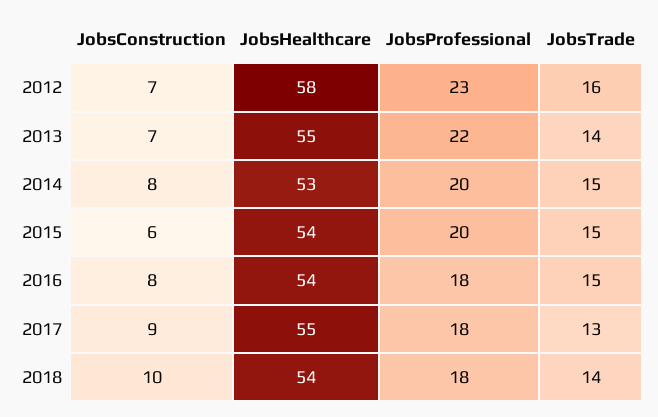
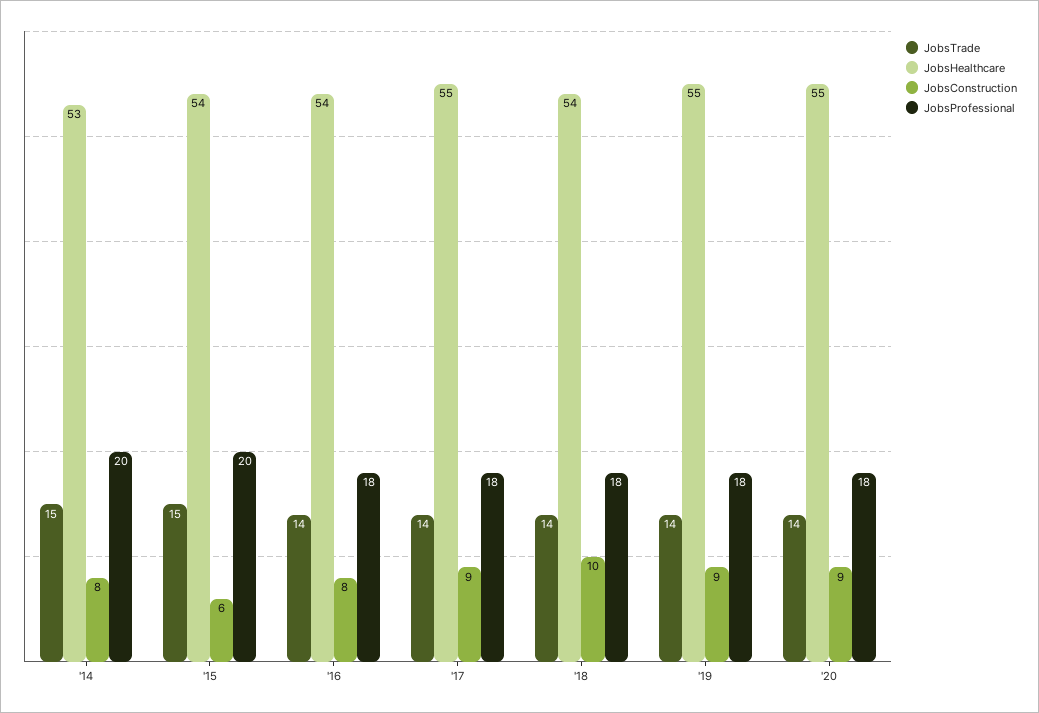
JobsConstruction, 2012: 7 -> none
JobsHealthcare, 2012: 58 -> none
JobsProfessional, 2012: 23 -> none
JobsTrade, 2012: 16 -> none
JobsConstruction, 2013: 7 -> none
JobsHealthcare, 2013: 55 -> none
JobsProfessional, 2013: 22 -> none
JobsTrade, 2013: 14 -> none
JobsTrade, 2016: 15 -> 14
JobsTrade, 2017: 13 -> 14
JobsTrade, '19: none -> 14
JobsHealthcare, '19: none -> 55
JobsConstruction, '19: none -> 9
JobsProfessional, '19: none -> 18
JobsTrade, '20: none -> 14
JobsHealthcare, '20: none -> 55
JobsConstruction, '20: none -> 9
JobsProfessional, '20: none -> 18

